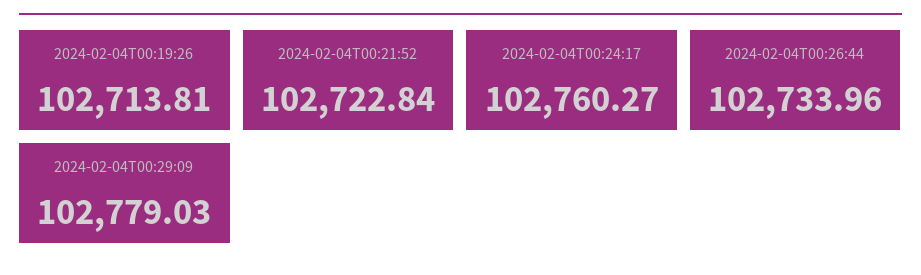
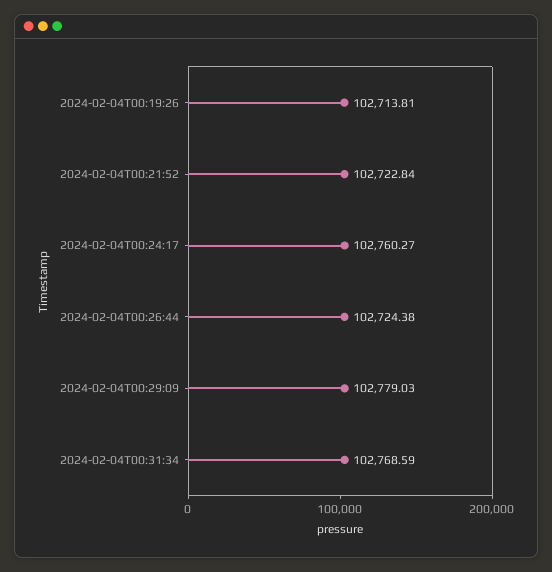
2024-02-04T00:26:44: 102733.96 -> 102724.38
2024-02-04T00:31:34: none -> 102768.59

